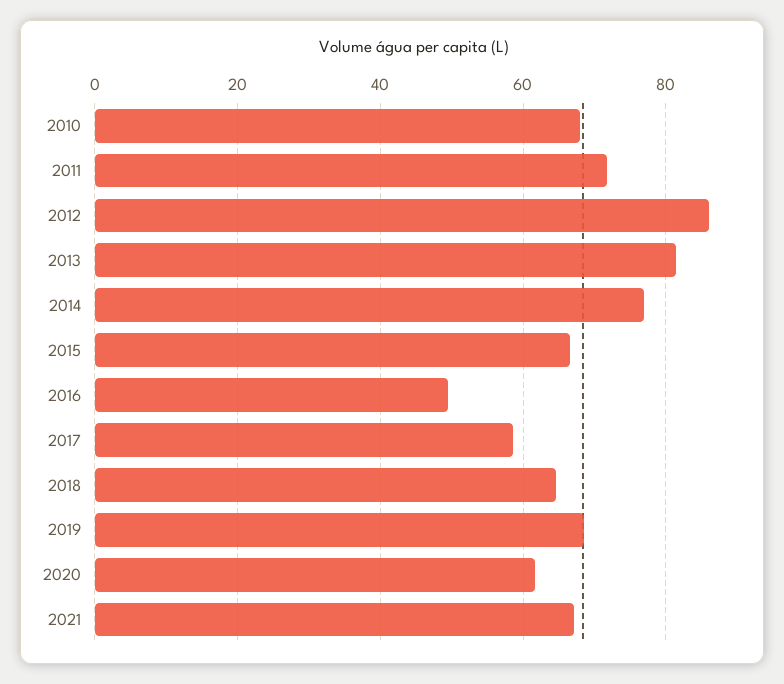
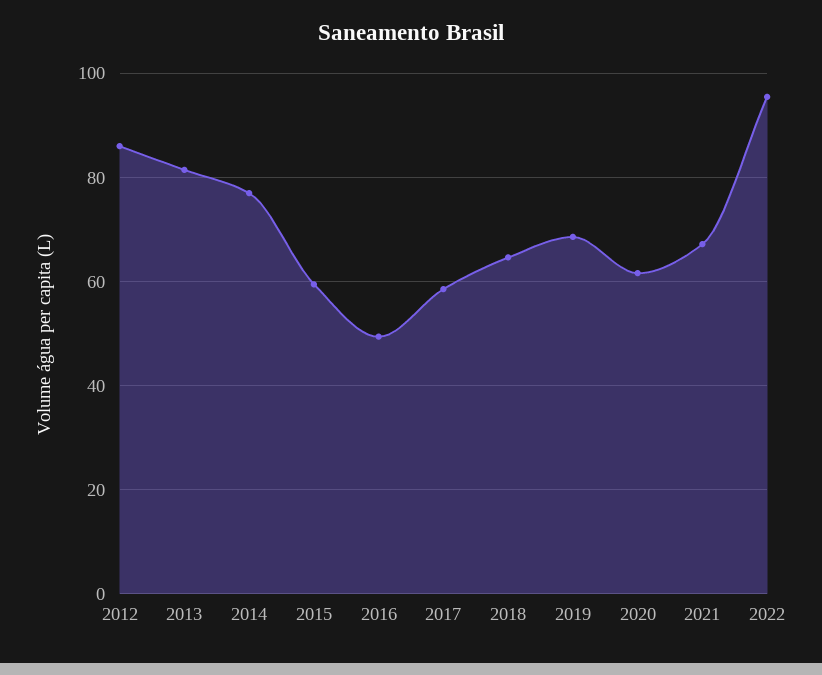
2010: 68 -> none
2011: 72 -> none
2015: 66 -> 60
2022: none -> 96

